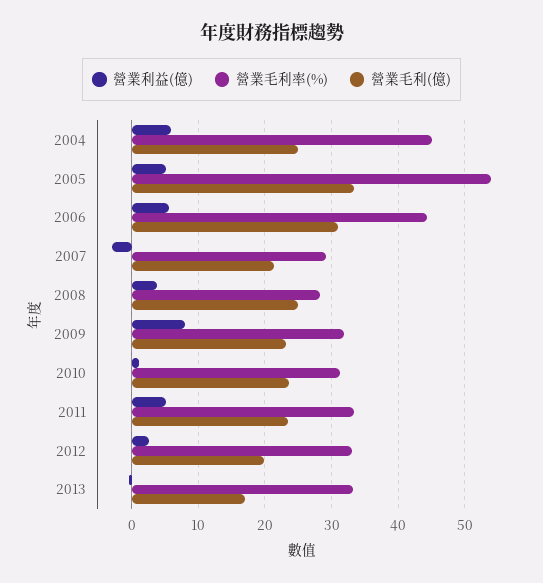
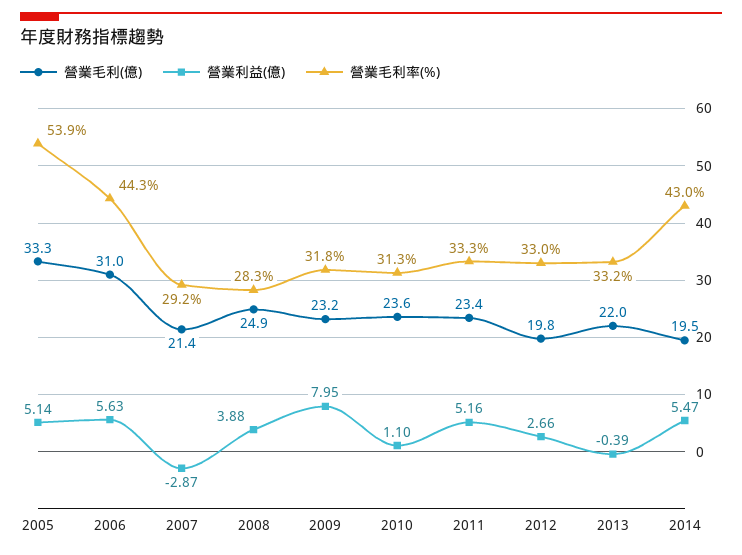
營業利益(億), 2004: 6 -> none
營業毛利率(%), 2004: 45 -> none
營業毛利(億), 2004: 25 -> none
營業毛利(億), 2013: 17 -> 22
營業毛利(億), 2014: none -> 19.5
營業利益(億), 2014: none -> 5.47
營業毛利率(%), 2014: none -> 43

